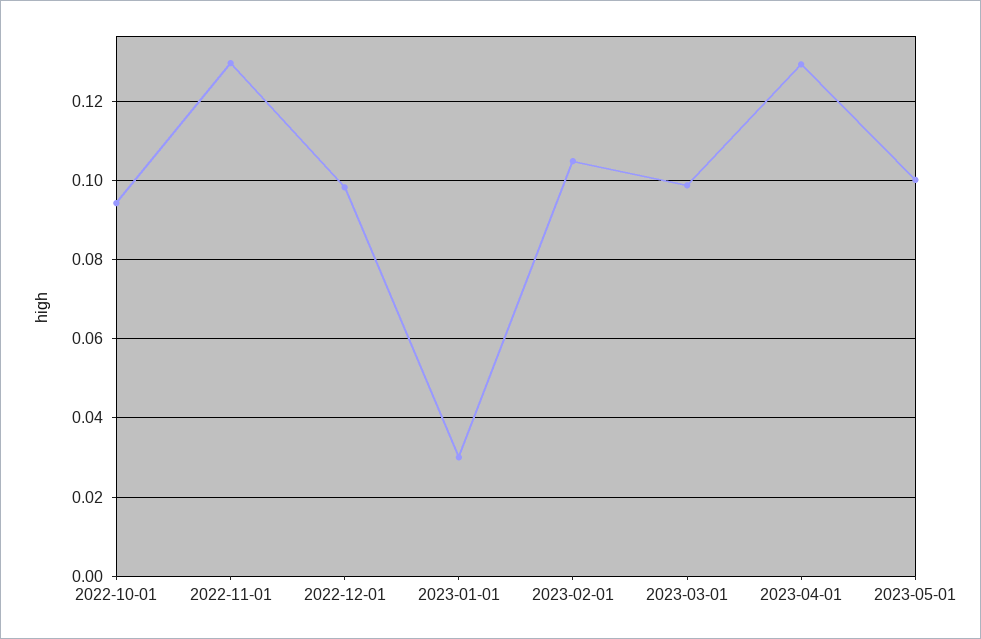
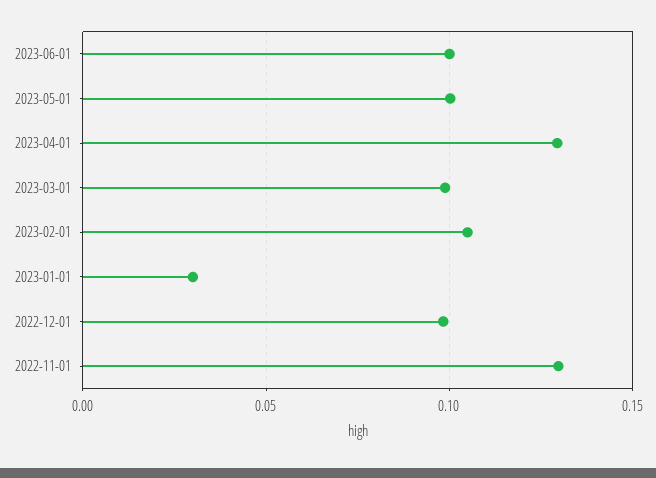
2022-10-01: 0.094 -> none
2023-06-01: none -> 0.1

